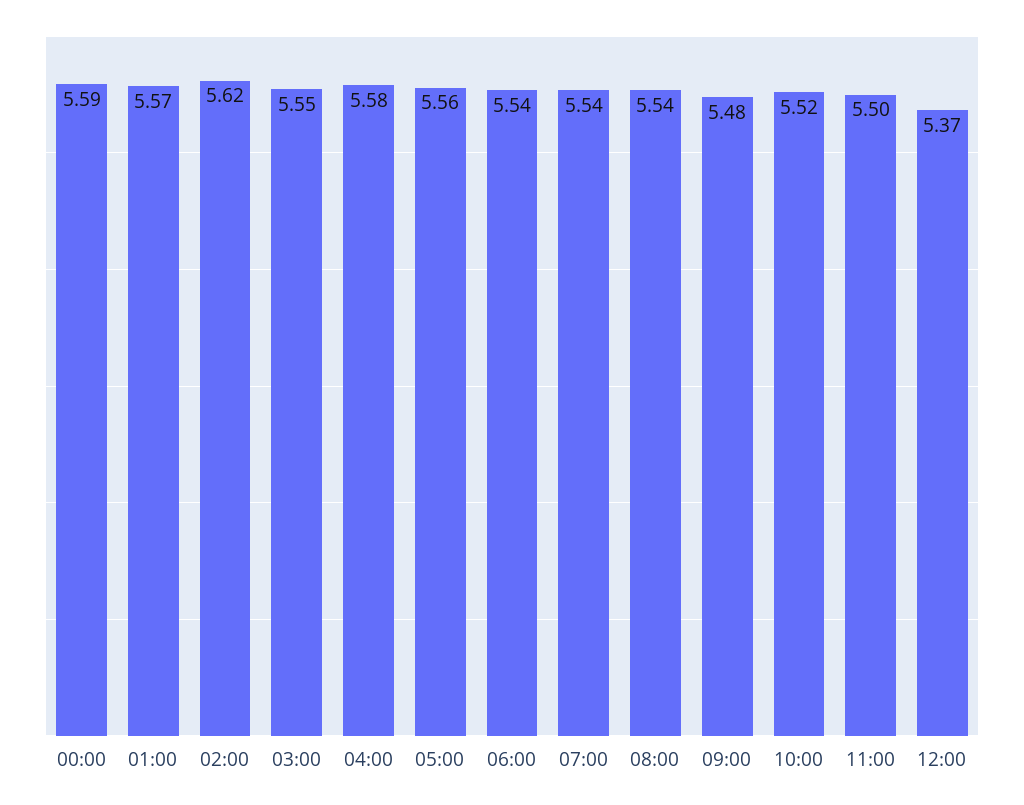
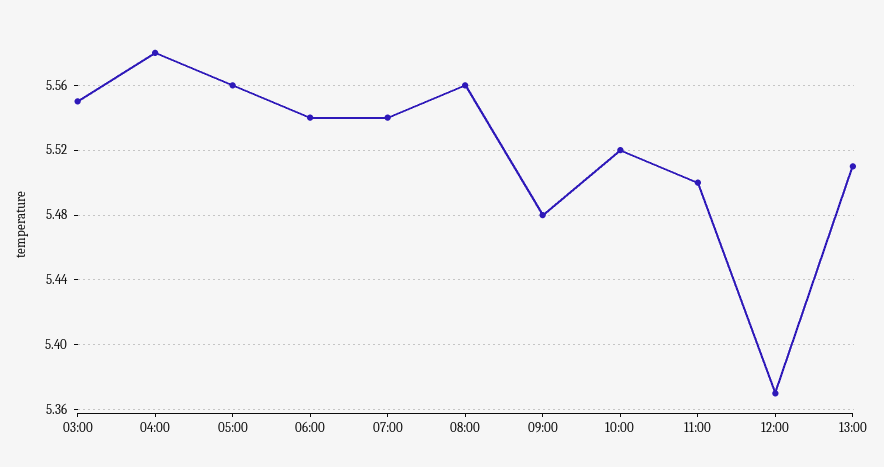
00:00: 5.59 -> none
01:00: 5.57 -> none
02:00: 5.62 -> none
08:00: 5.54 -> 5.56
13:00: none -> 5.51

